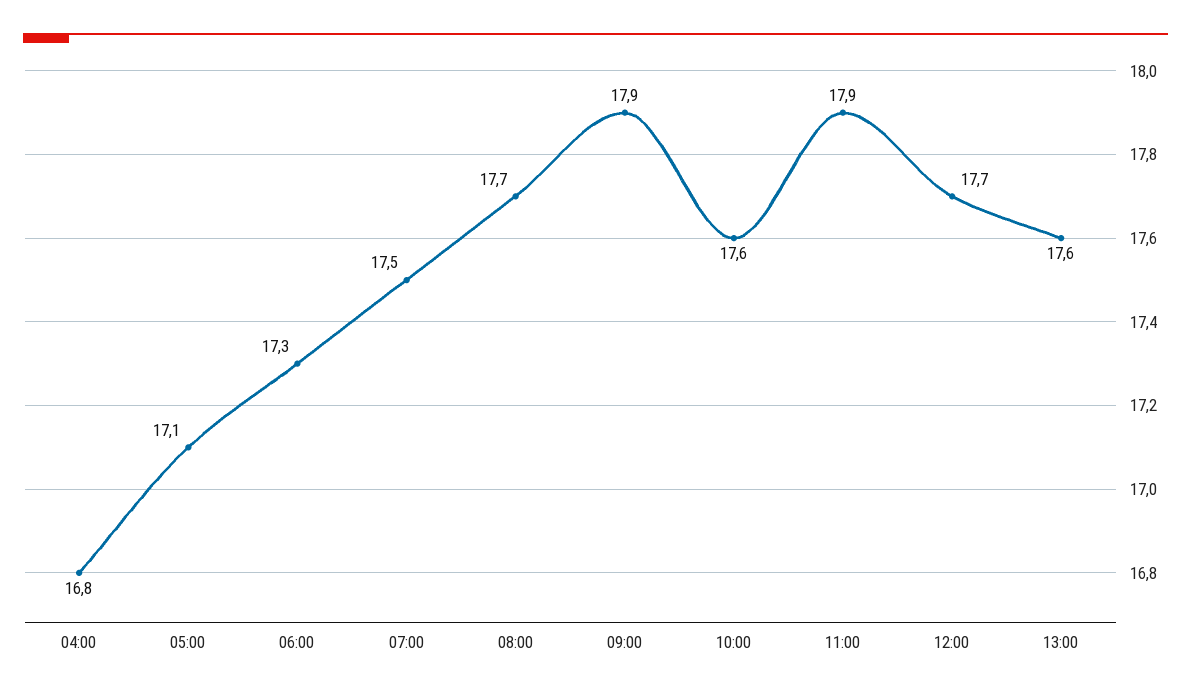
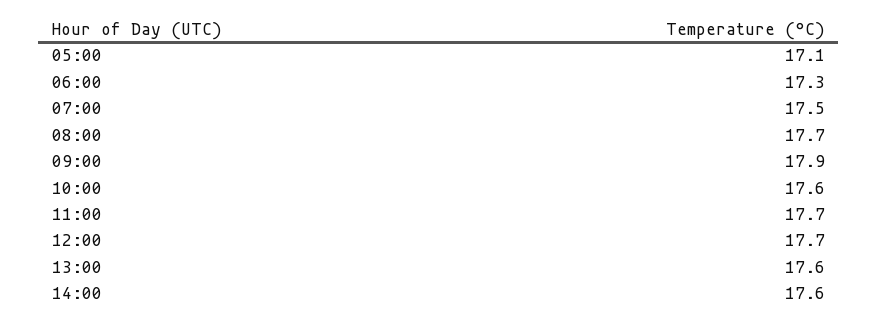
04:00: 16.8 -> none
11:00: 17.9 -> 17.7
14:00: none -> 17.6

